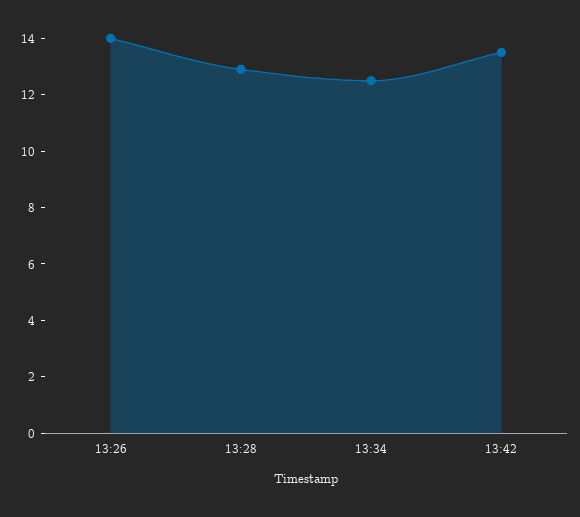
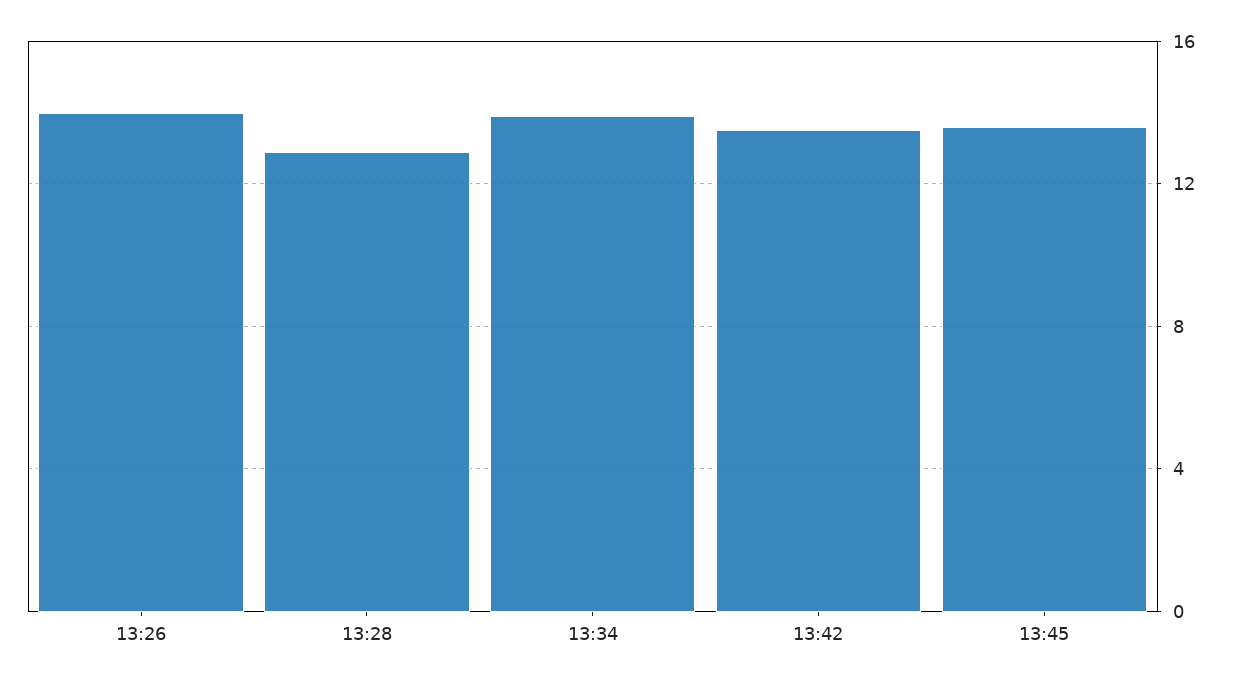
13:34: 12.5 -> 14
13:45: none -> 13.5

